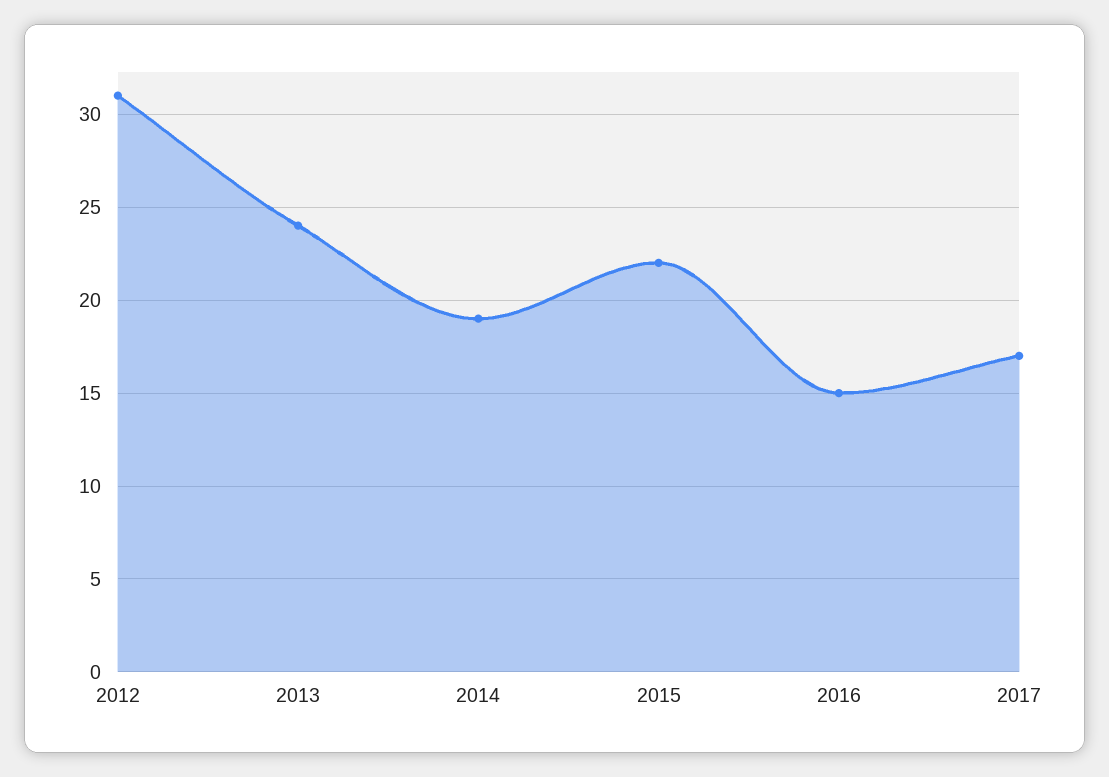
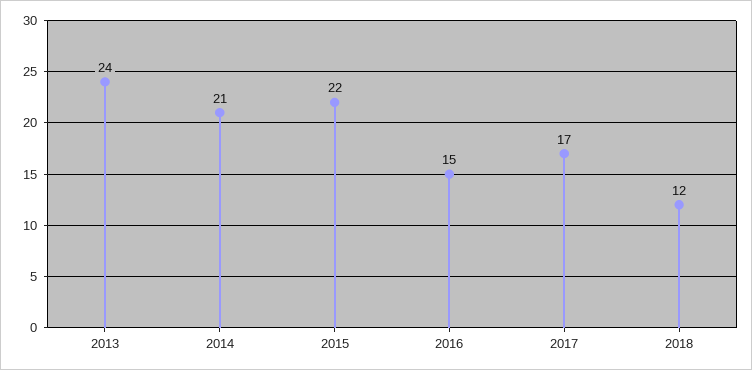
2012: 31 -> none
2014: 19 -> 21
2018: none -> 12

